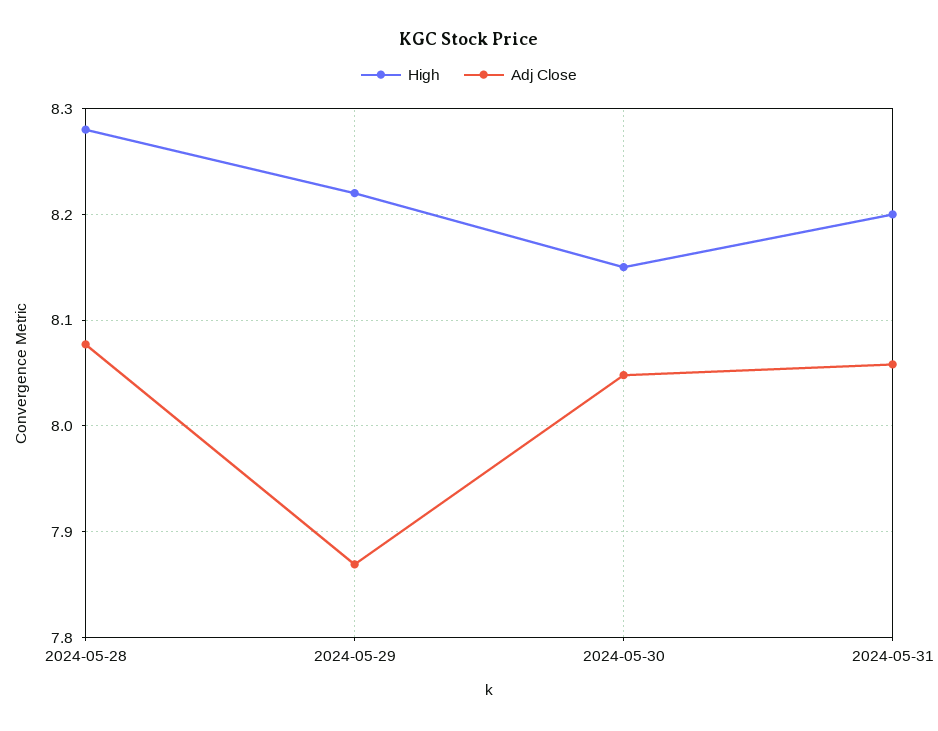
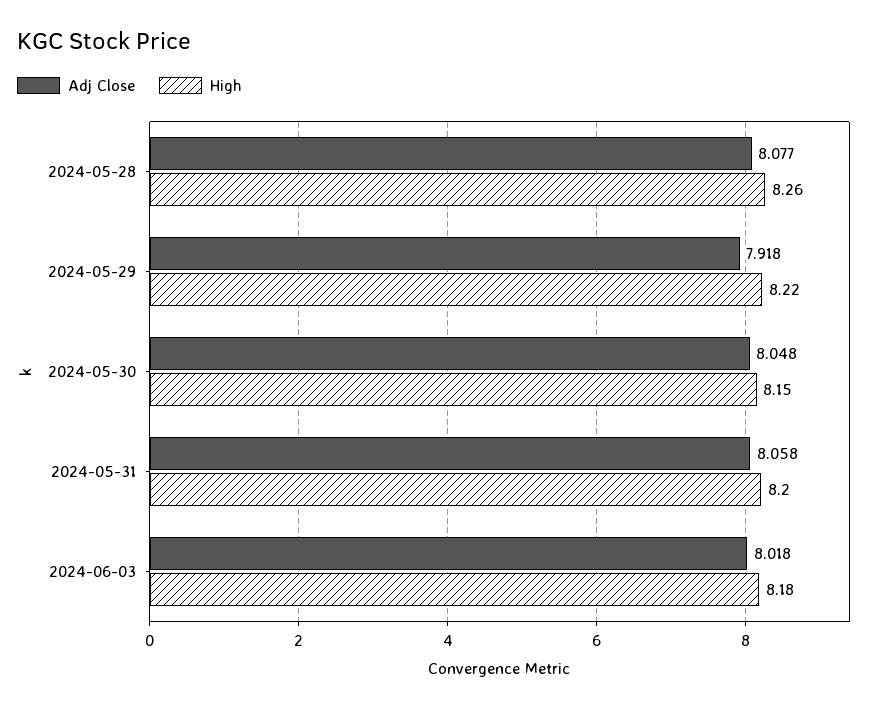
High, 2024-05-28: 8.28 -> 8.26
Adj Close, 2024-05-29: 7.87 -> 7.918
Adj Close, 2024-06-03: none -> 8.018
High, 2024-06-03: none -> 8.18

